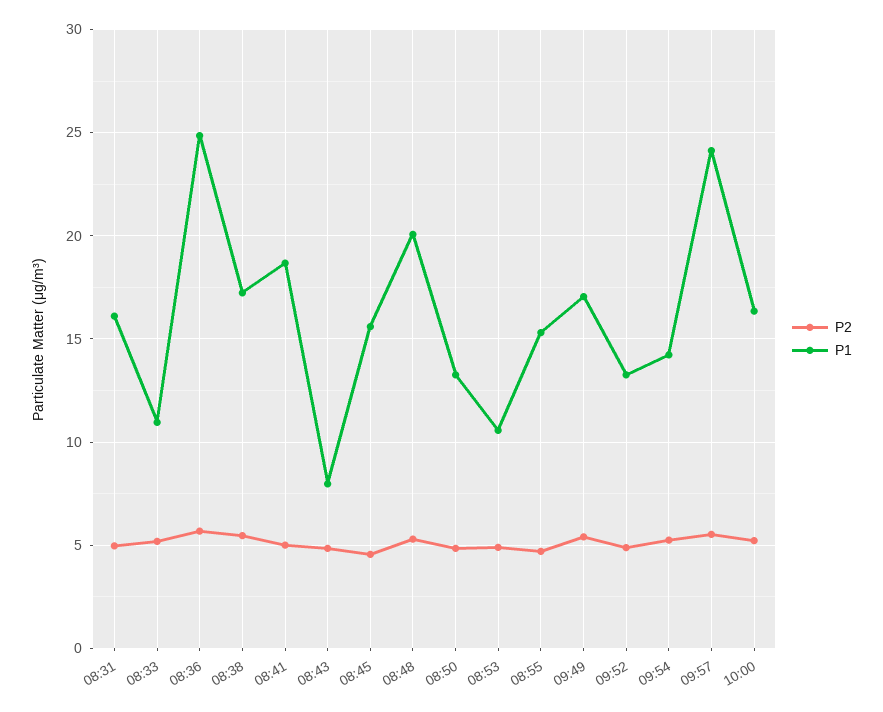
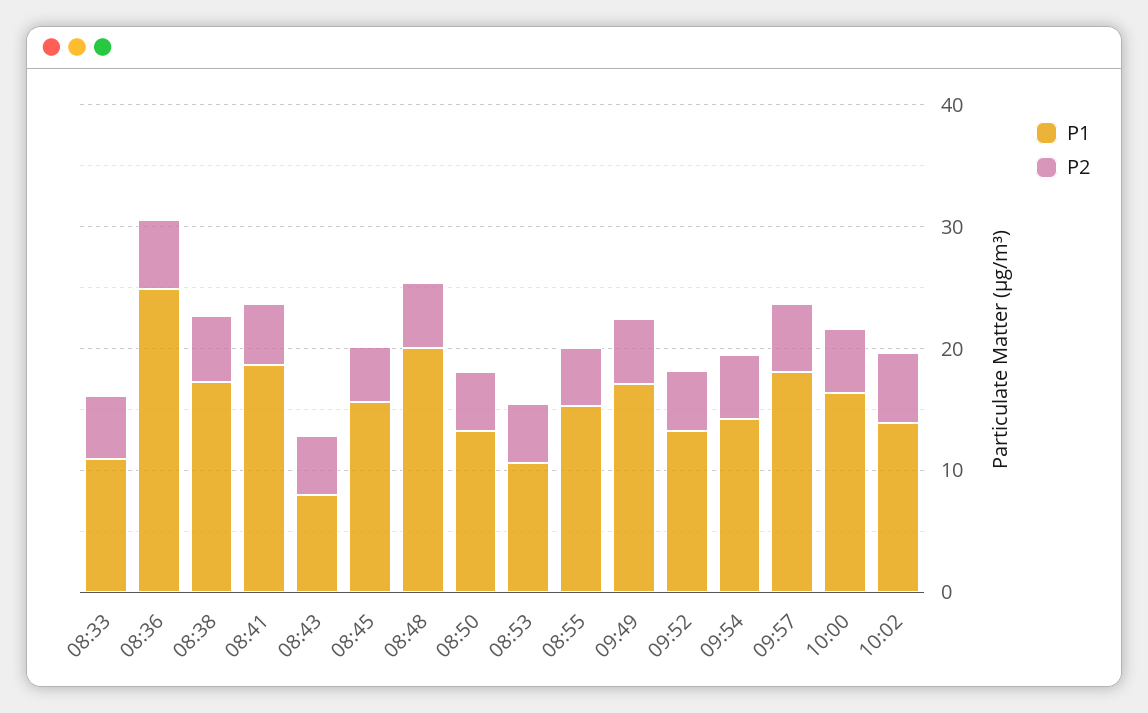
P2, 08:31: 5 -> none
P1, 08:31: 16 -> none
P1, 09:57: 24 -> 18
P1, 10:02: none -> 14
P2, 10:02: none -> 6

